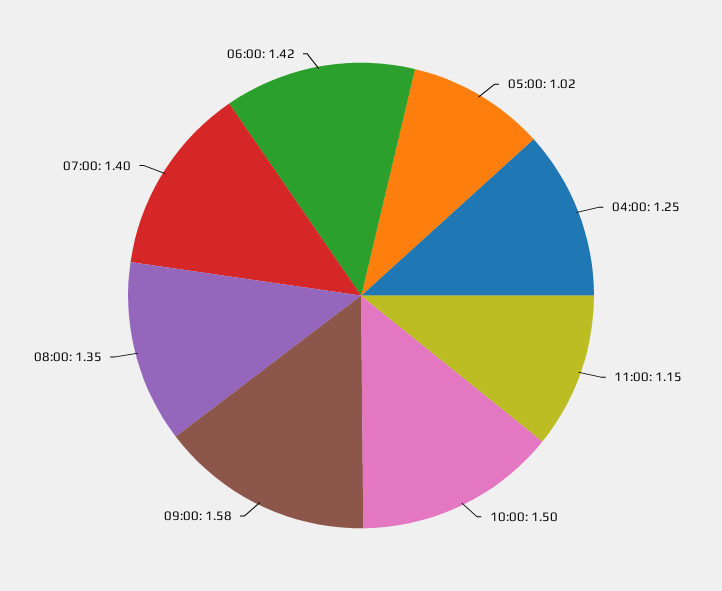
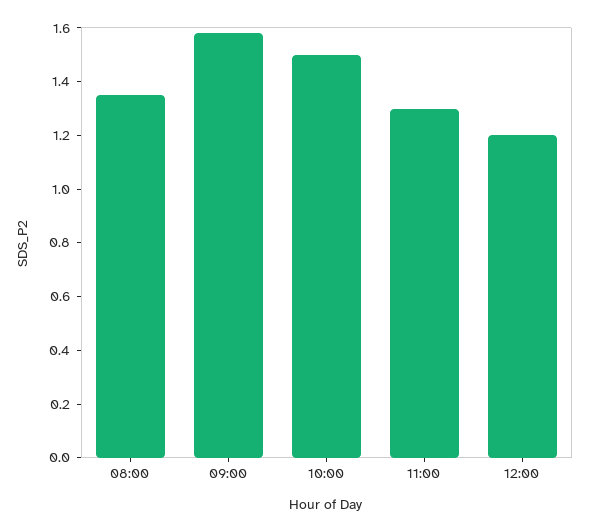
05:00: 1.02 -> none
04:00: 1.25 -> none
11:00: 1.15 -> 1.3
07:00: 1.4 -> none
06:00: 1.42 -> none
12:00: none -> 1.2

